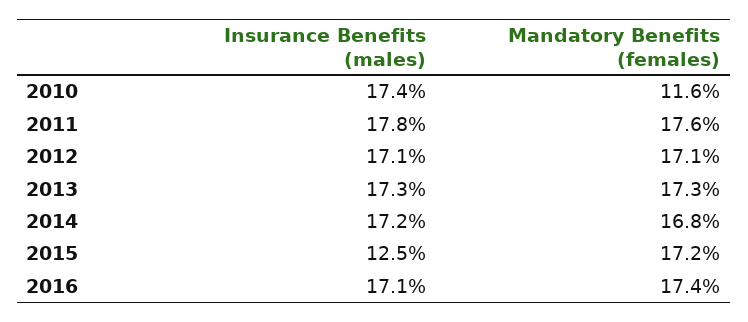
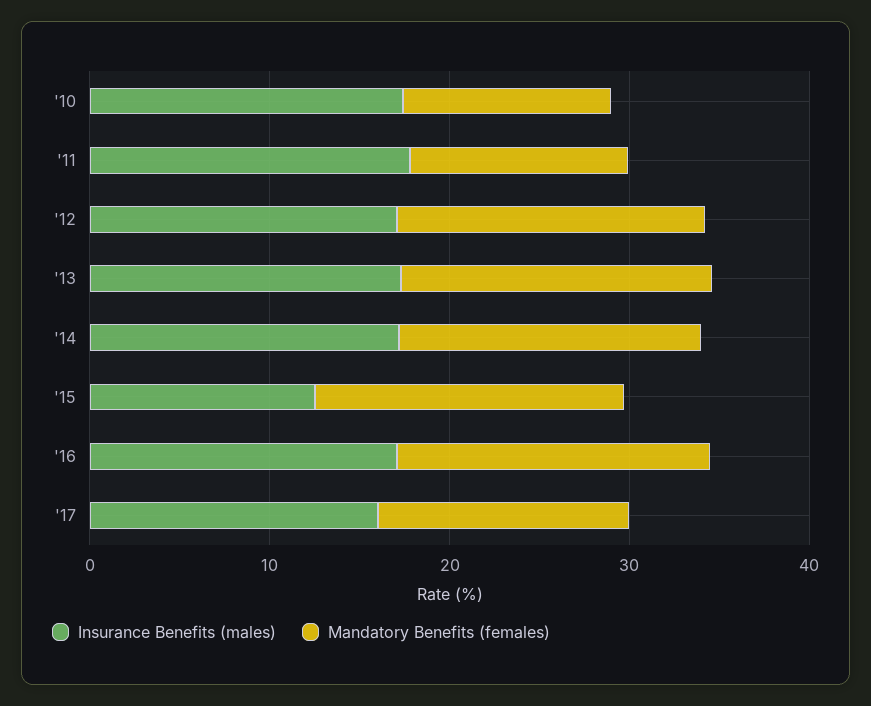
Mandatory Benefits (females), 2011: 17.6 -> 12
Insurance Benefits (males), '17: none -> 16
Mandatory Benefits (females), '17: none -> 14

